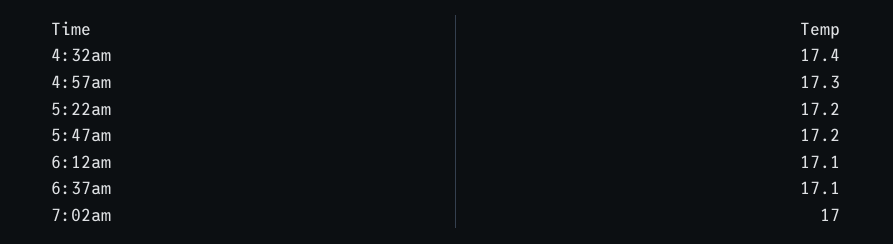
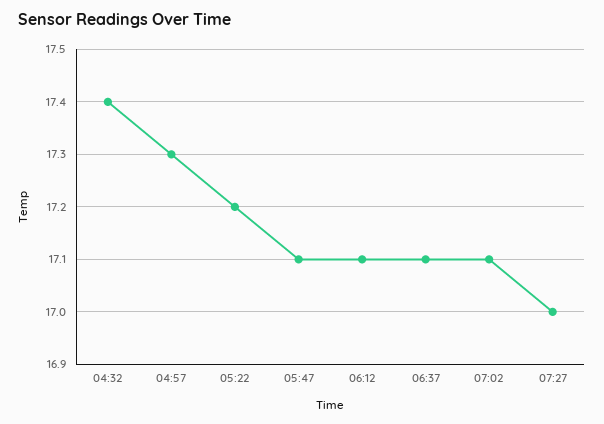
5:47am: 17.2 -> 17.1
7:02am: 17 -> 17.1
07:27: none -> 17

